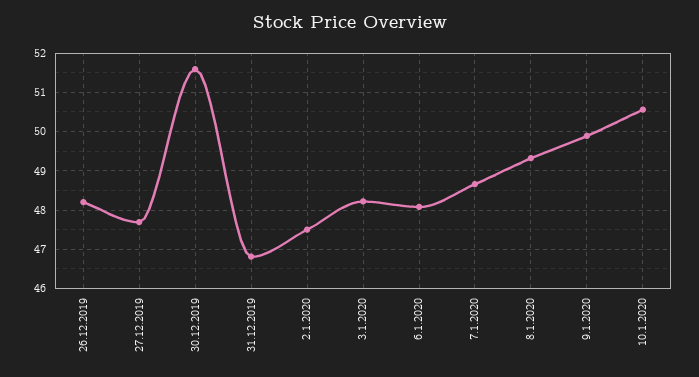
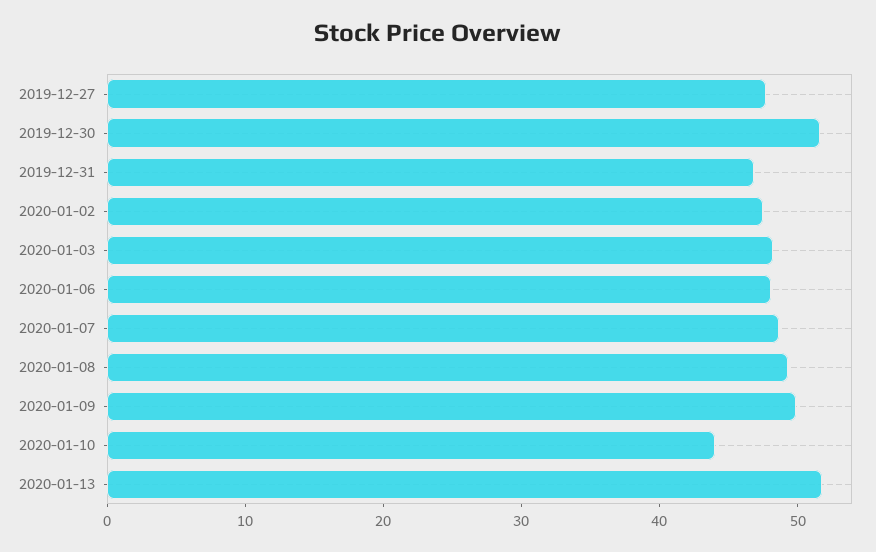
26.12.2019: 48.2 -> none
10.1.2020: 50.6 -> 44
2020-01-13: none -> 52

